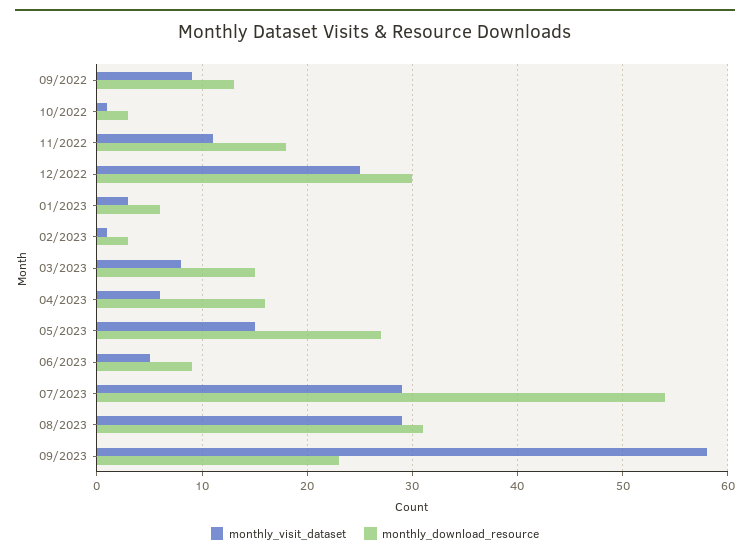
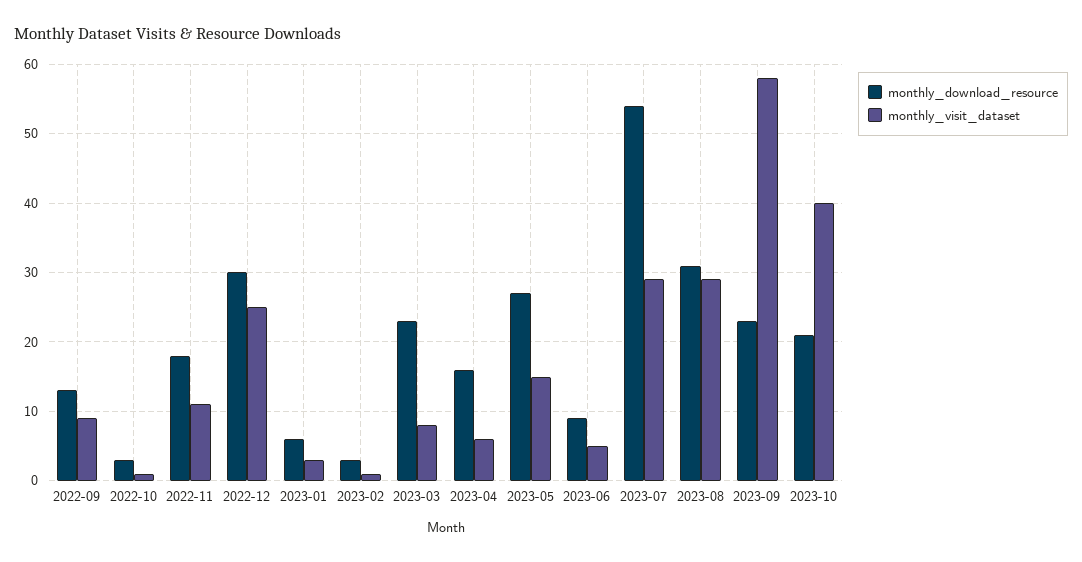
monthly_download_resource, 03/2023: 15 -> 23
monthly_download_resource, 2023-10: none -> 21
monthly_visit_dataset, 2023-10: none -> 40

